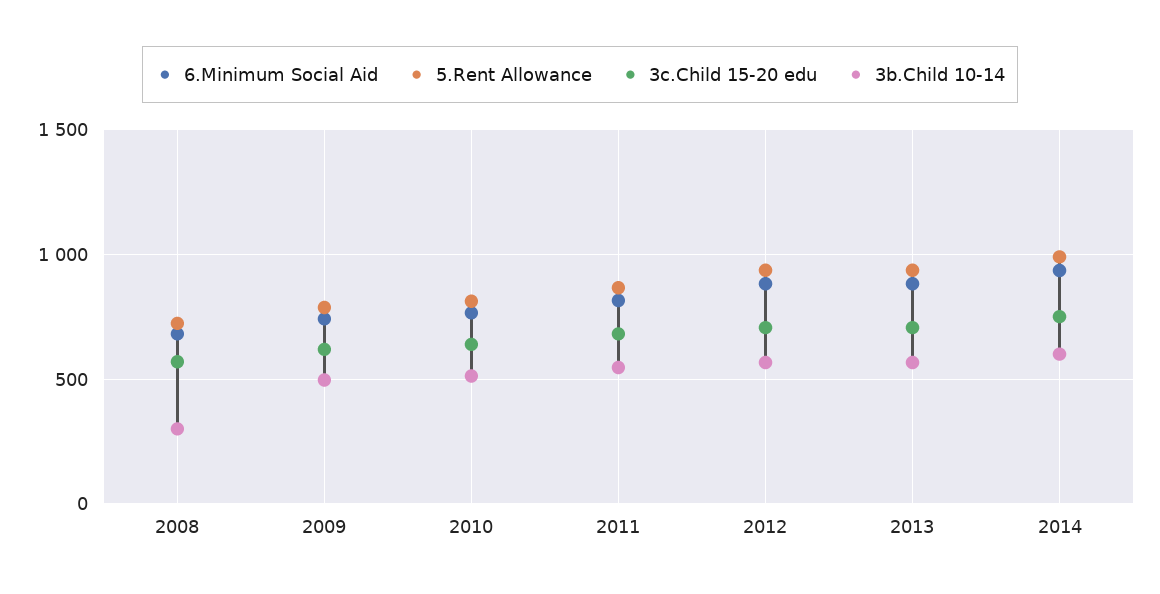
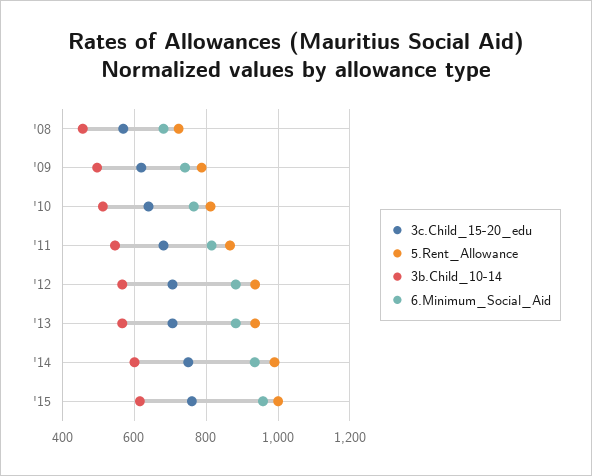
3b.Child 10-14, 2008: 300 -> 460
3c.Child 15-20 edu, '15: none -> 760
5.Rent Allowance, '15: none -> 1000
3b.Child 10-14, '15: none -> 620
6.Minimum Social Aid, '15: none -> 960

